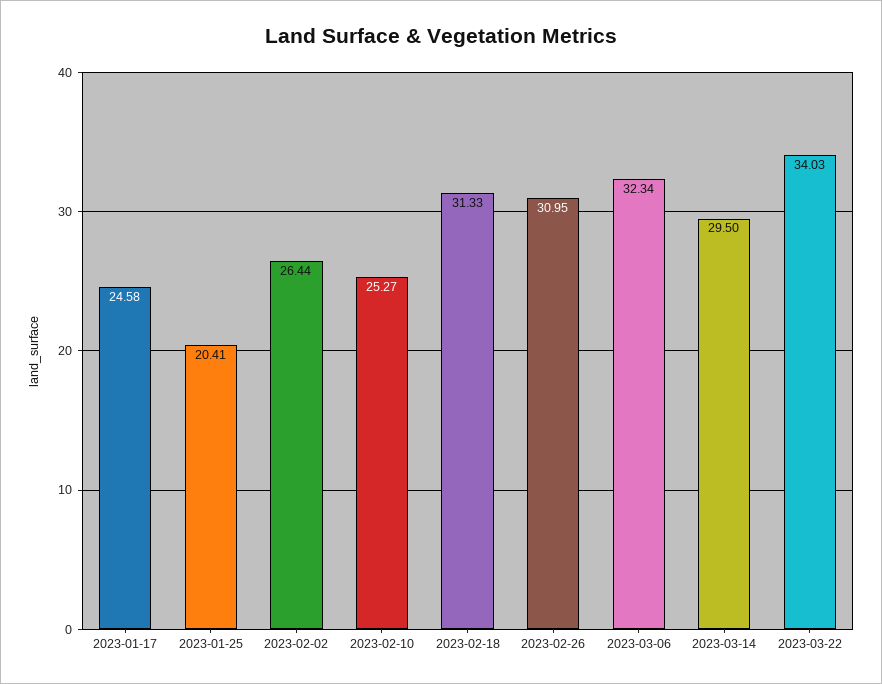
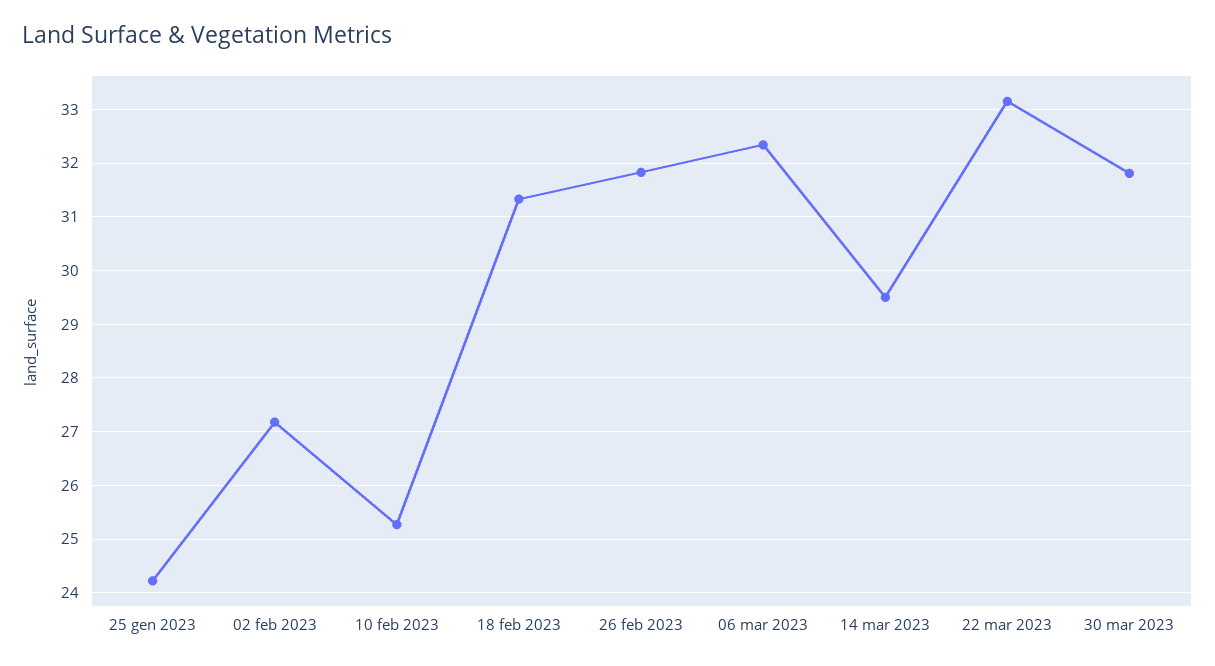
2023-01-17: 24.58 -> none
2023-01-25: 20.41 -> 24.2
2023-02-02: 26.44 -> 27.2
2023-02-26: 30.95 -> 31.8
2023-03-22: 34.03 -> 33.2
30 mar 2023: none -> 31.8

